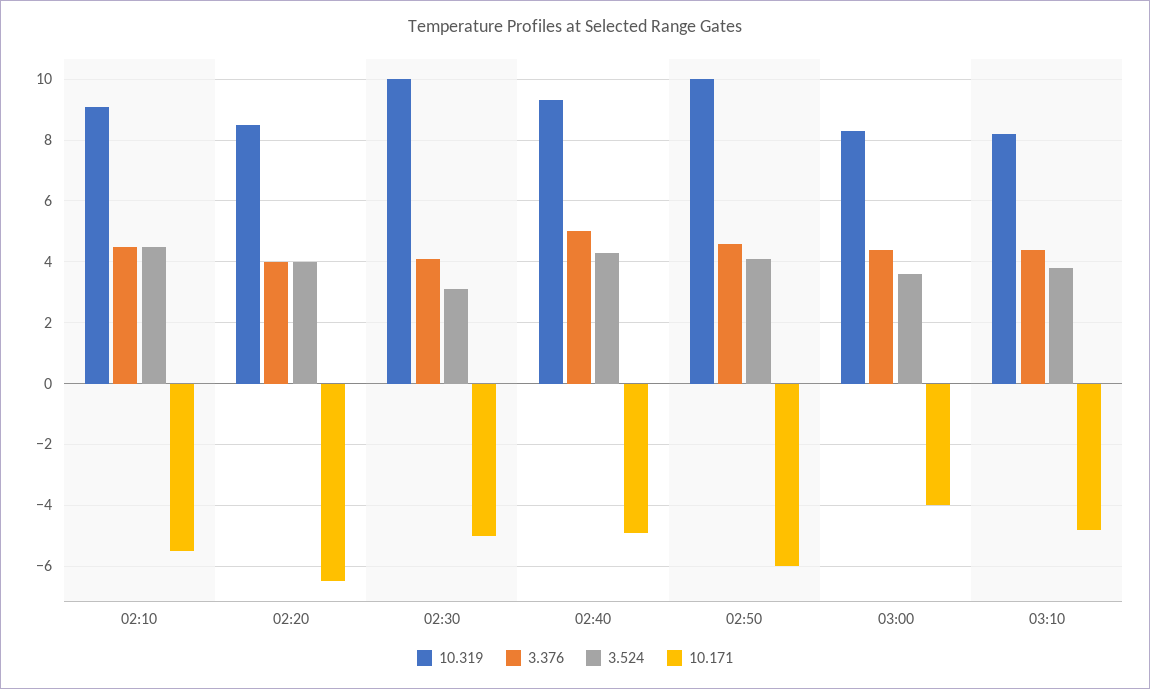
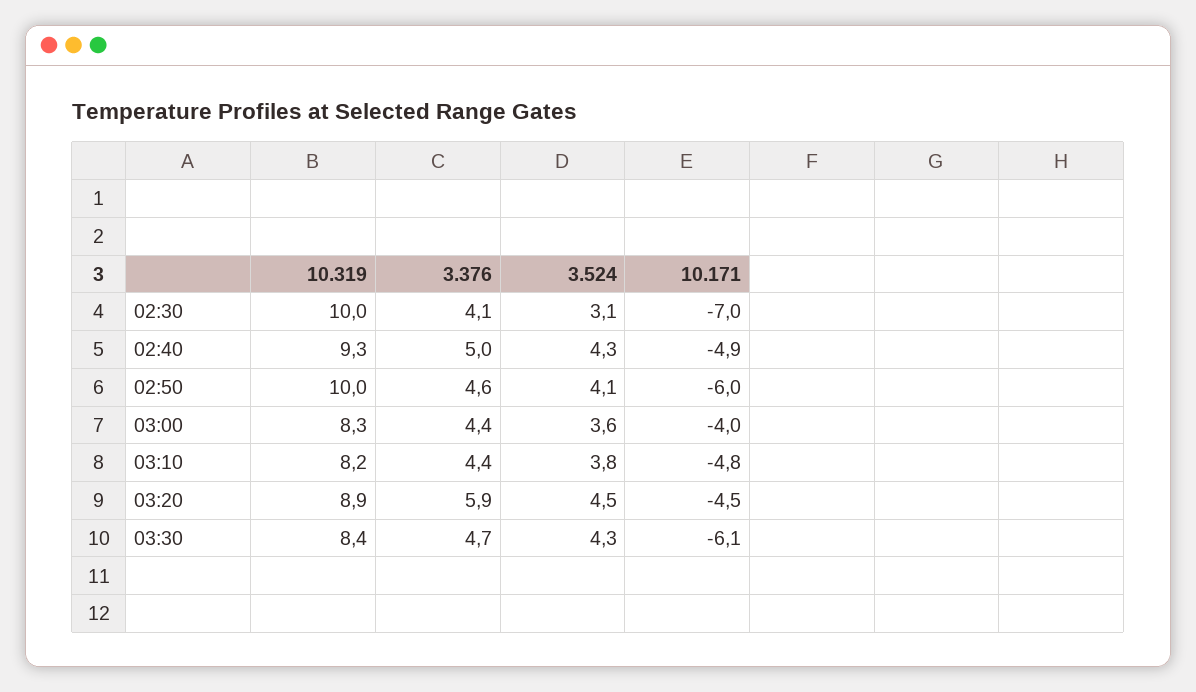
10.319, 02:10: 9 -> none
3.376, 02:10: 4.5 -> none
3.524, 02:10: 4.5 -> none
10.171, 02:10: -5.5 -> none
10.319, 02:20: 8.5 -> none
3.376, 02:20: 4 -> none
3.524, 02:20: 4 -> none
10.171, 02:20: -6.5 -> none
10.171, 02:30: -5 -> -7
10.319, 03:20: none -> 8.9
3.376, 03:20: none -> 5.9
3.524, 03:20: none -> 4.5
10.171, 03:20: none -> -4.5
10.319, 03:30: none -> 8.4
3.376, 03:30: none -> 4.7
3.524, 03:30: none -> 4.3
10.171, 03:30: none -> -6.1

